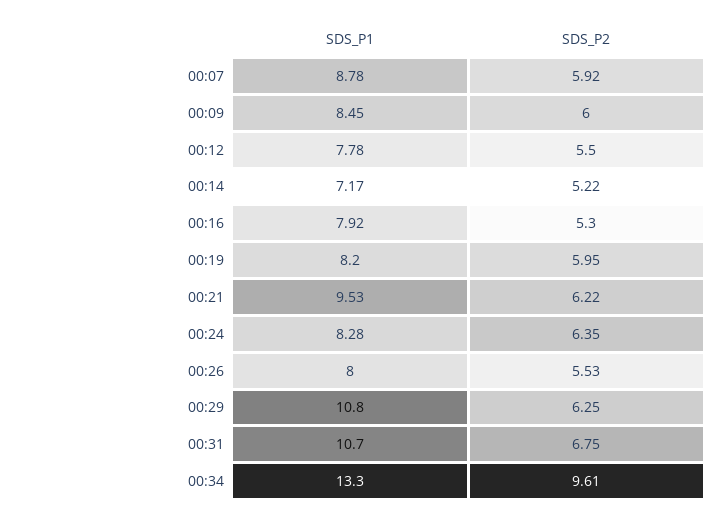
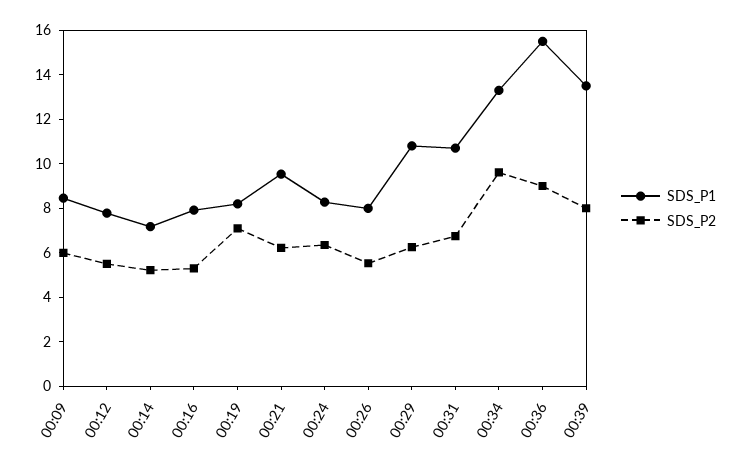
SDS_P1, 00:07: 8.78 -> none
SDS_P2, 00:07: 5.92 -> none
SDS_P2, 00:19: 5.95 -> 7
SDS_P1, 00:36: none -> 15.5
SDS_P2, 00:36: none -> 9
SDS_P1, 00:39: none -> 13.5
SDS_P2, 00:39: none -> 8

